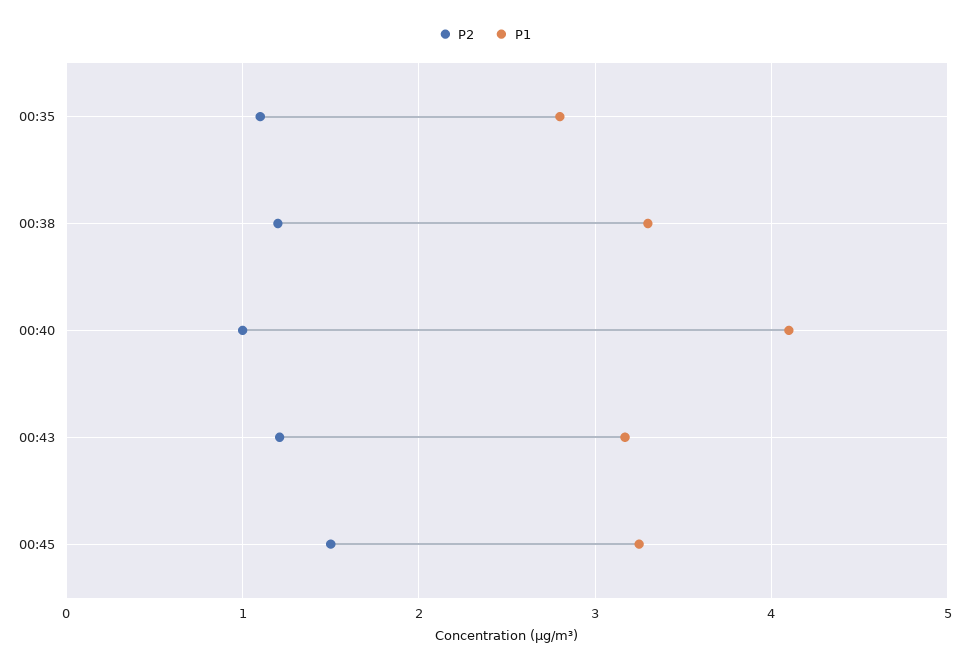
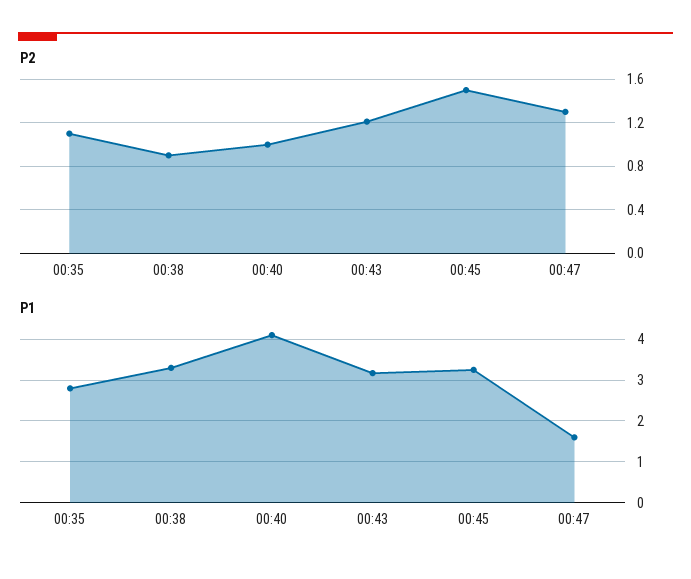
P2, 00:38: 1.2 -> 0.9
P2, 00:47: none -> 1.3
P1, 00:47: none -> 1.6

